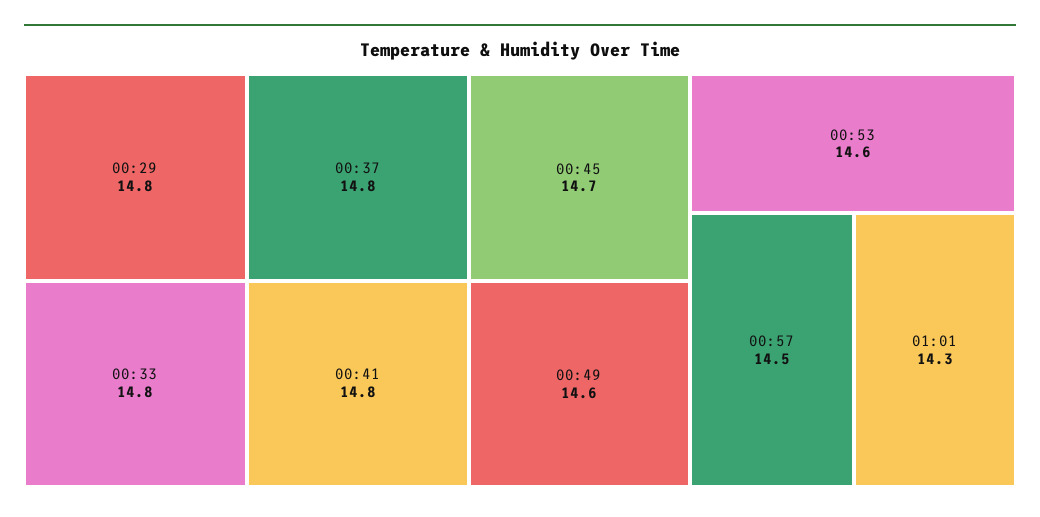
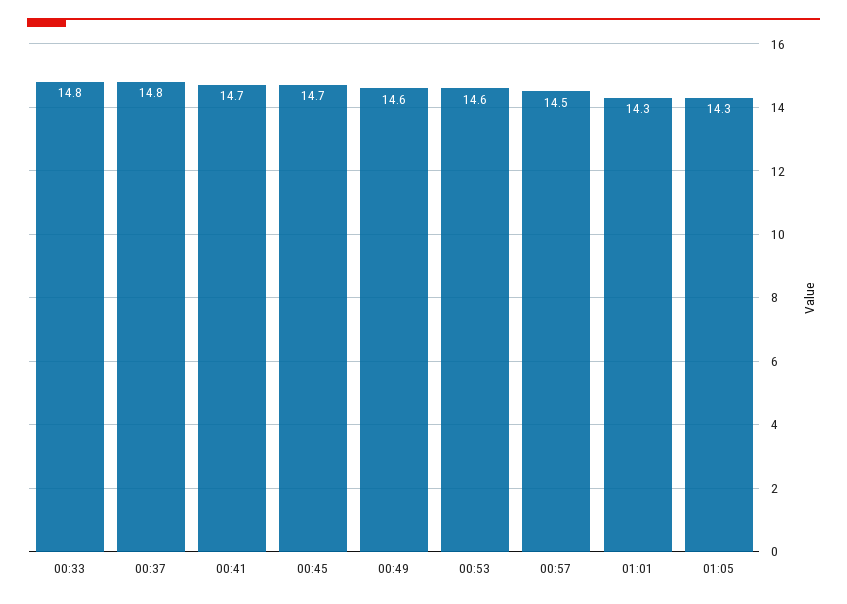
00:29: 14.8 -> none
00:41: 14.8 -> 14.7
01:05: none -> 14.3

